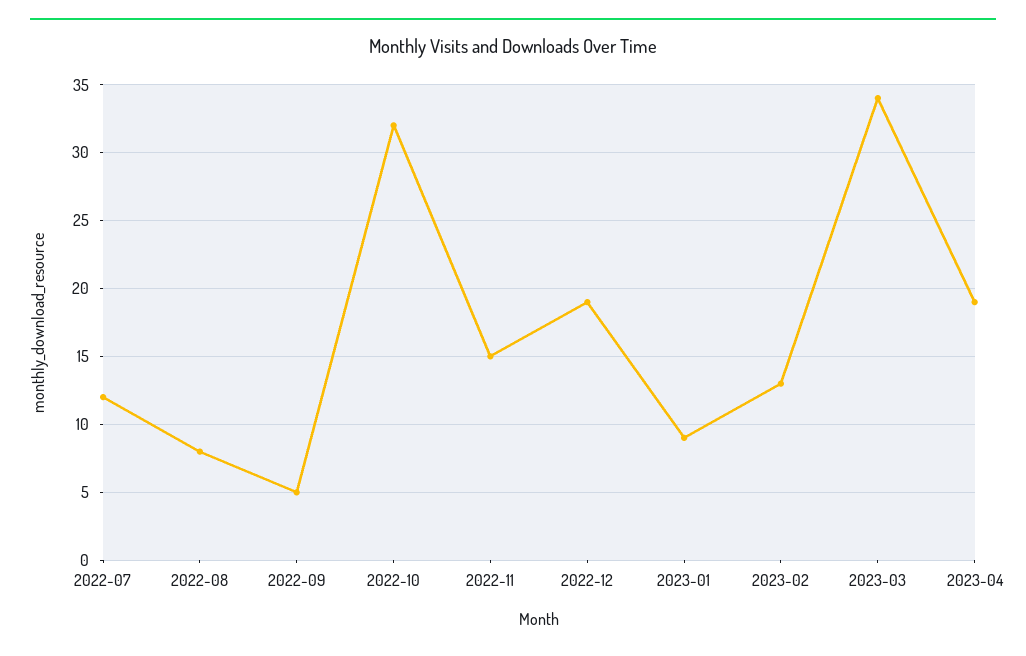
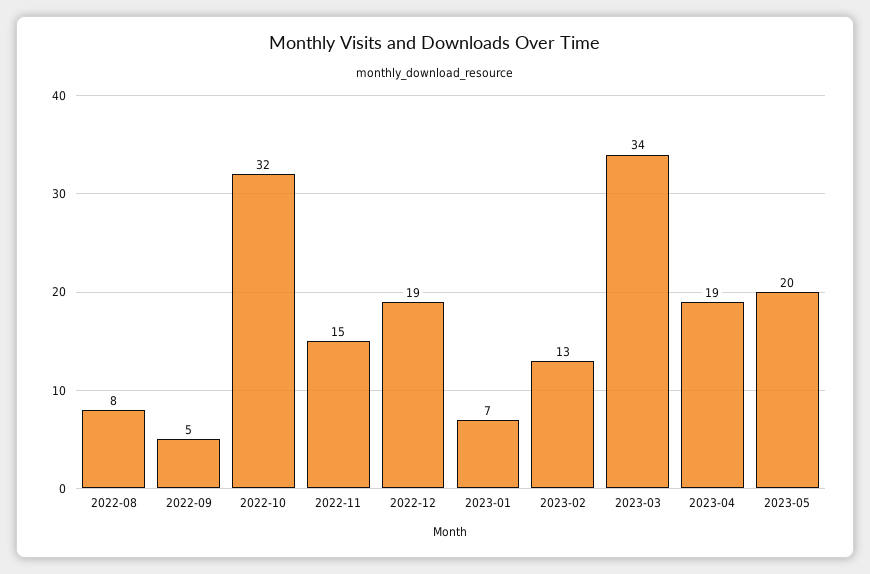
2022-07: 12 -> none
2023-01: 9 -> 7
2023-05: none -> 20

